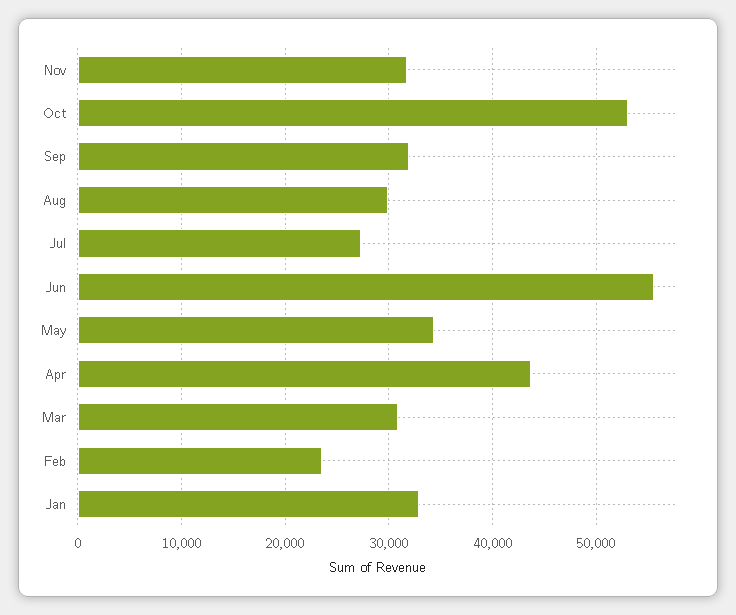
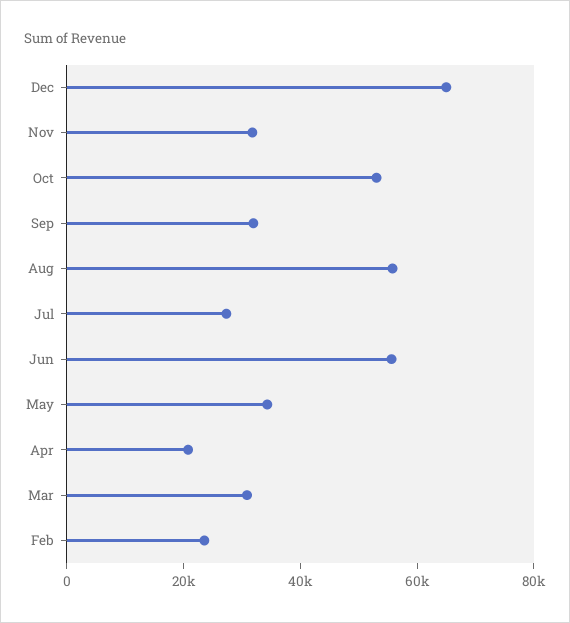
Aug: 30000 -> 55000
Apr: 44000 -> 20000
Jan: 33000 -> none
Dec: none -> 65000

